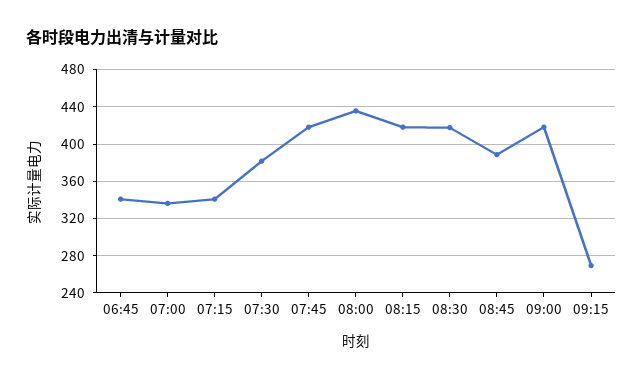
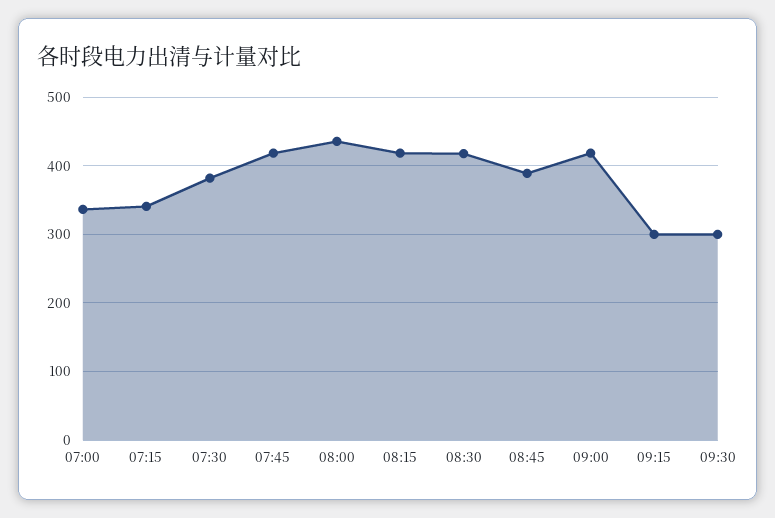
06:45: 340 -> none
09:15: 270 -> 300
09:30: none -> 300

